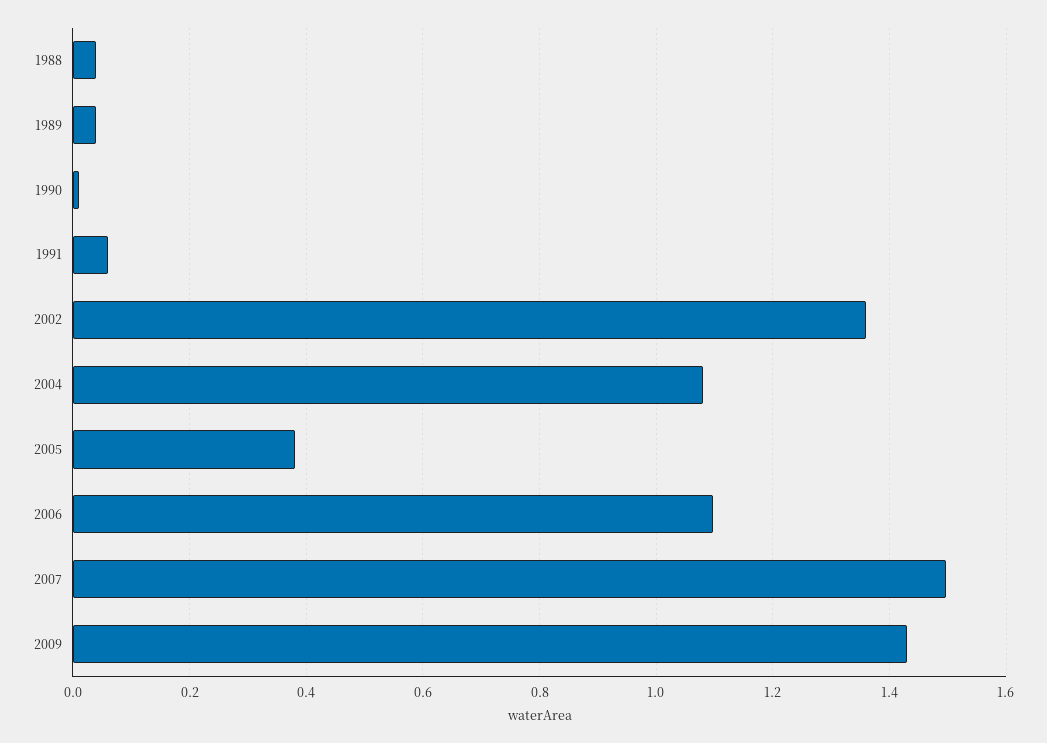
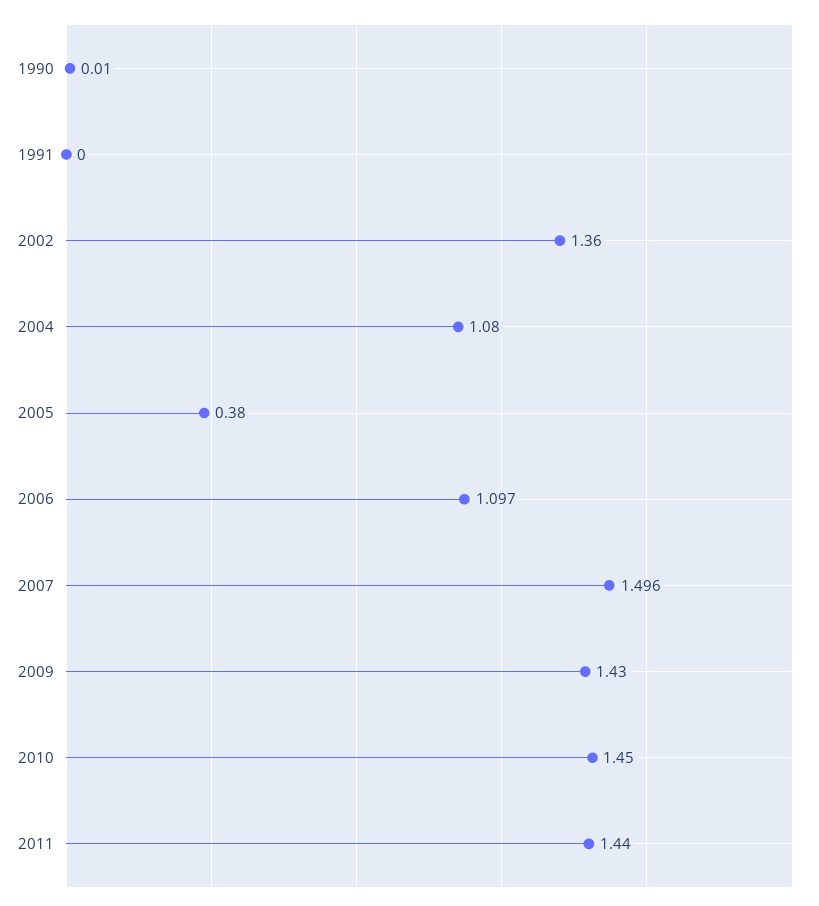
1988: 0.04 -> none
1989: 0.04 -> none
1991: 0.06 -> 0
2010: none -> 1.45
2011: none -> 1.44

